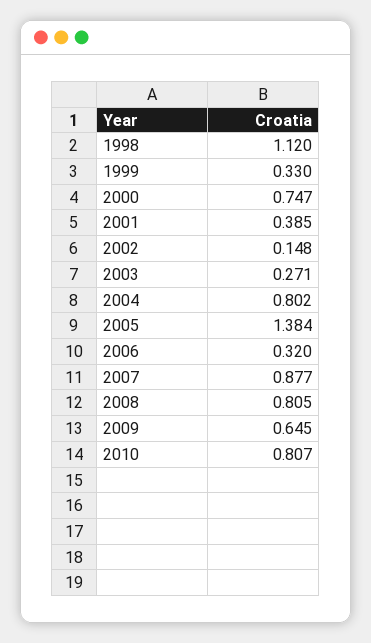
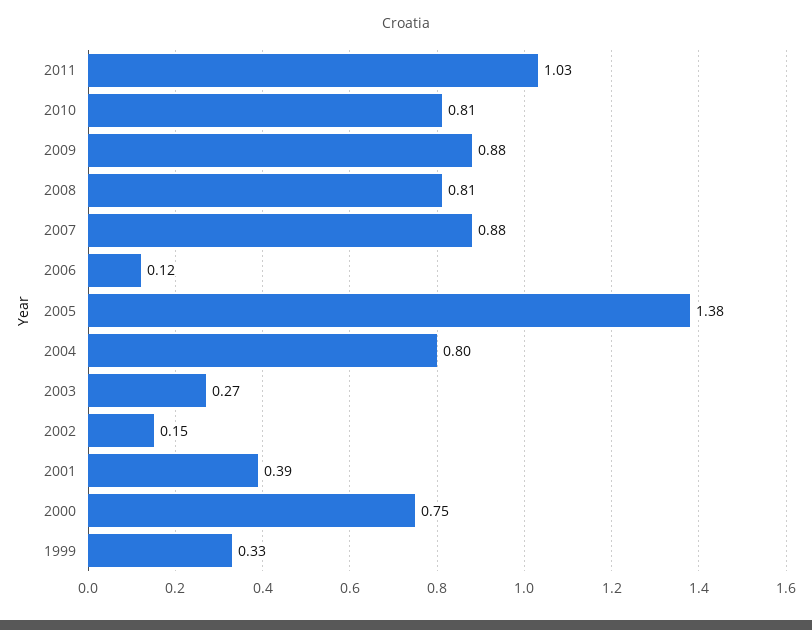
1998: 1.12 -> none
2006: 0.32 -> 0.12
2009: 0.645 -> 0.88
2011: none -> 1.03

